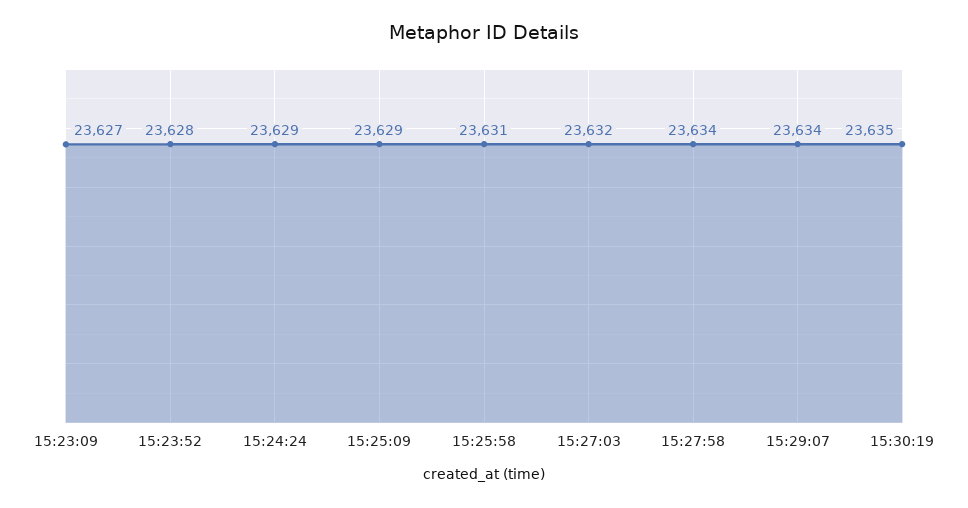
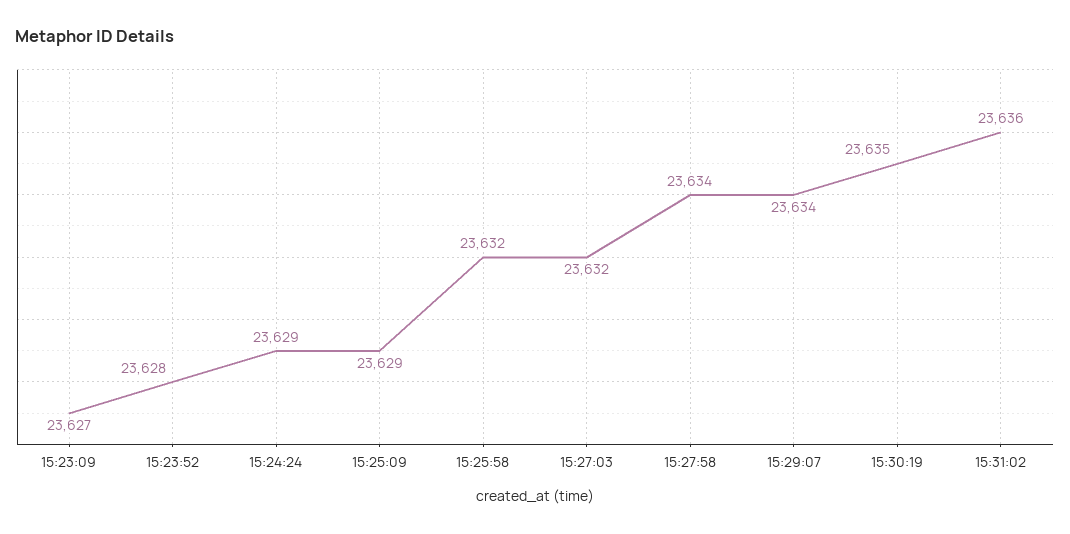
15:25:58: 23631 -> 23632
15:31:02: none -> 23636

